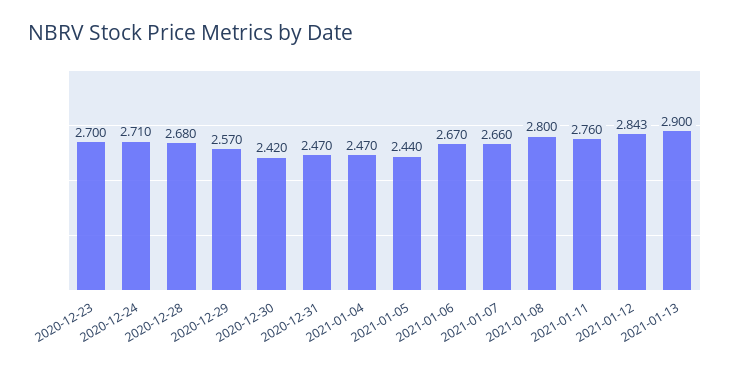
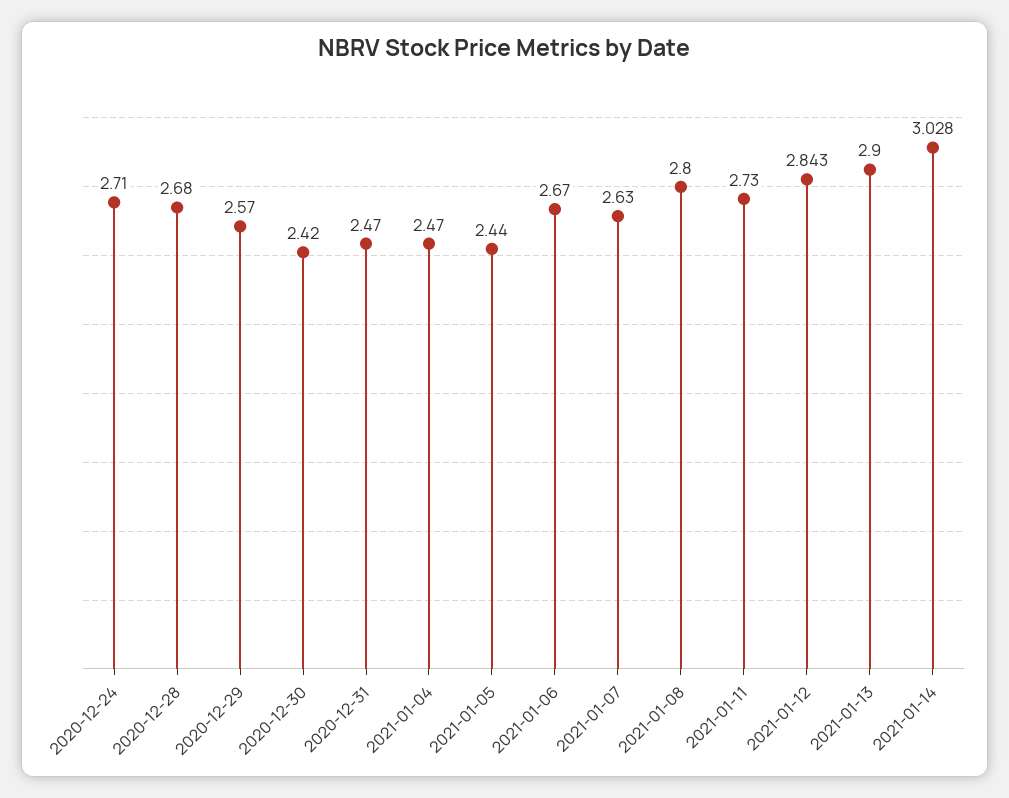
2020-12-23: 2.7 -> none
2021-01-07: 2.66 -> 2.63
2021-01-11: 2.76 -> 2.73
2021-01-14: none -> 3.028

